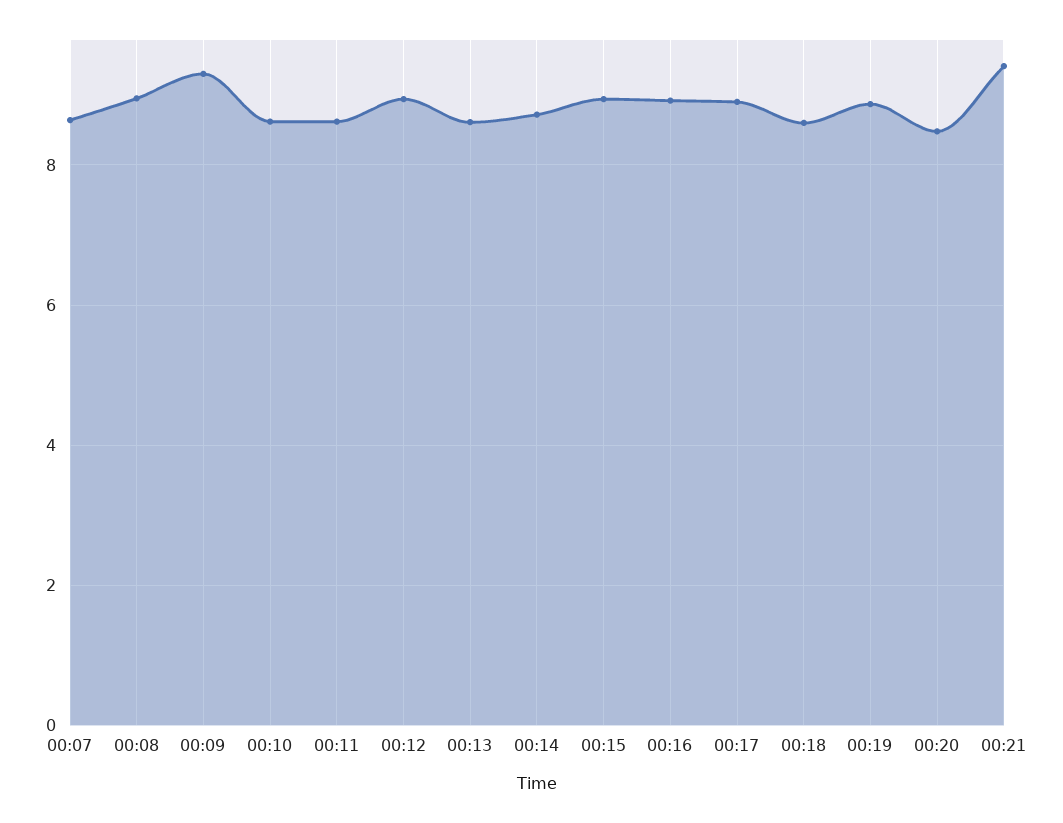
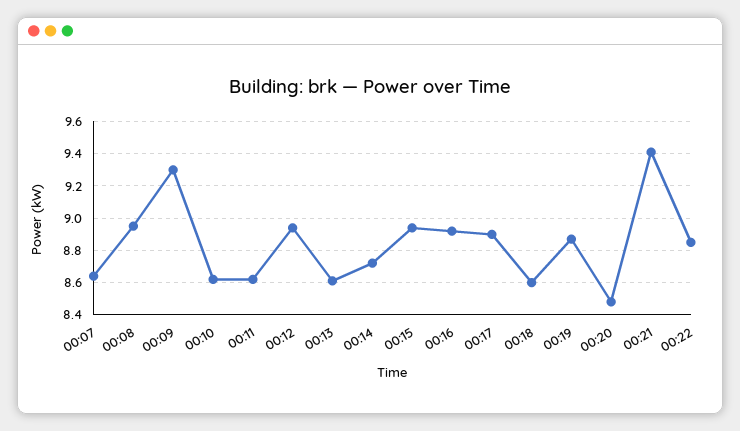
00:22: none -> 8.85

